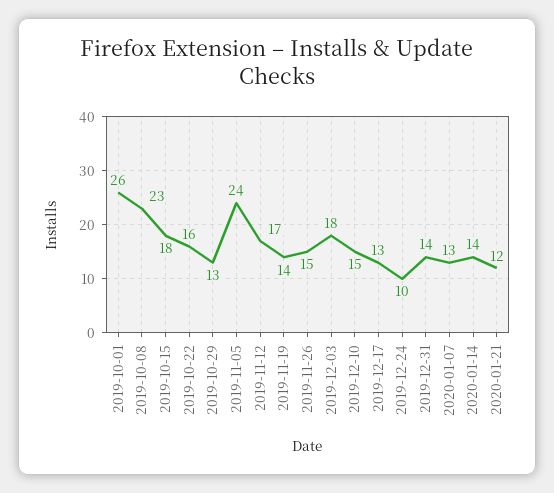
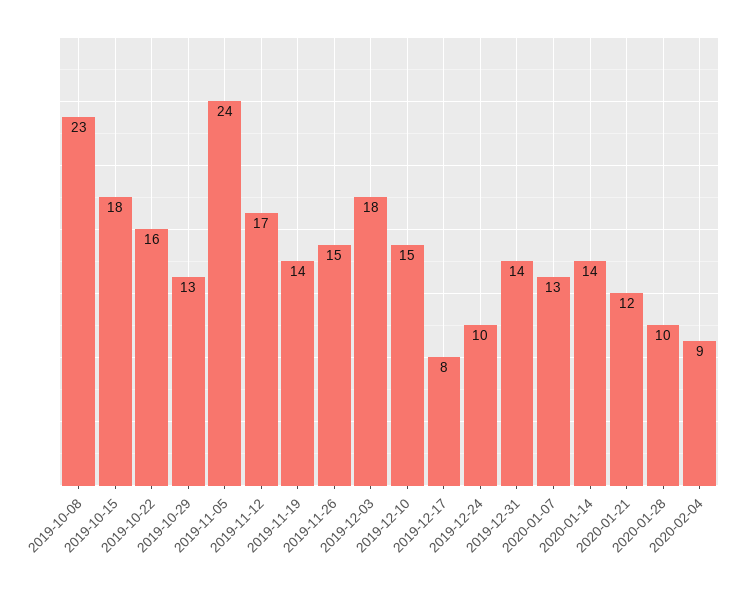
2019-10-01: 26 -> none
2019-12-17: 13 -> 8
2020-01-28: none -> 10
2020-02-04: none -> 9

